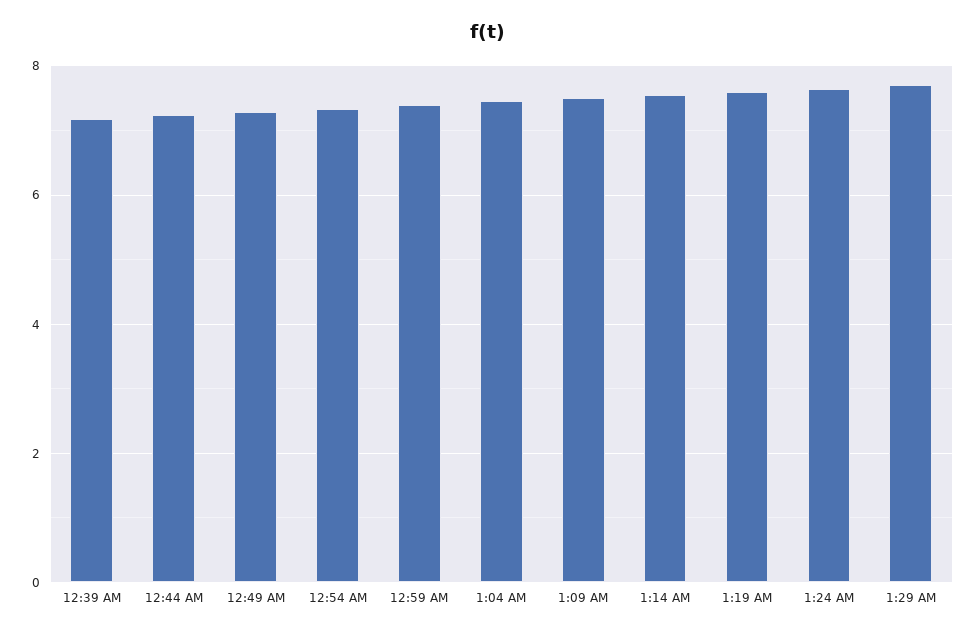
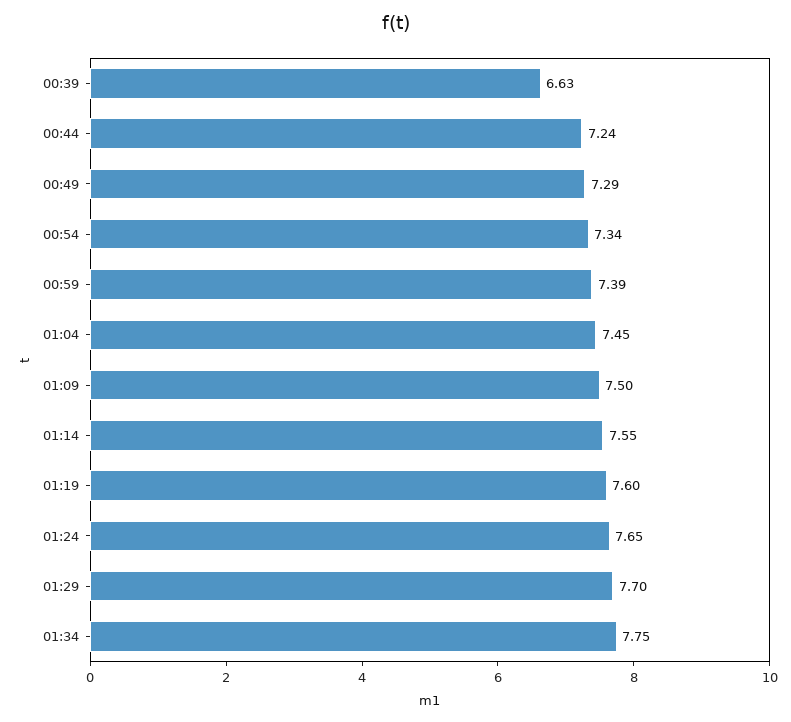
12:39 AM: 7.2 -> 6.63
01:34: none -> 7.75

